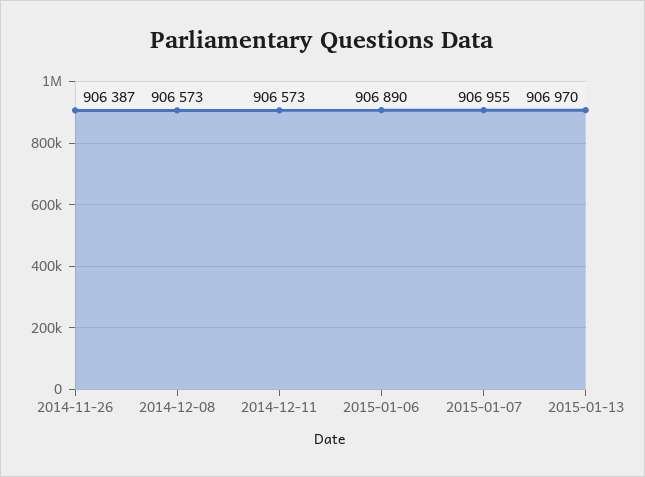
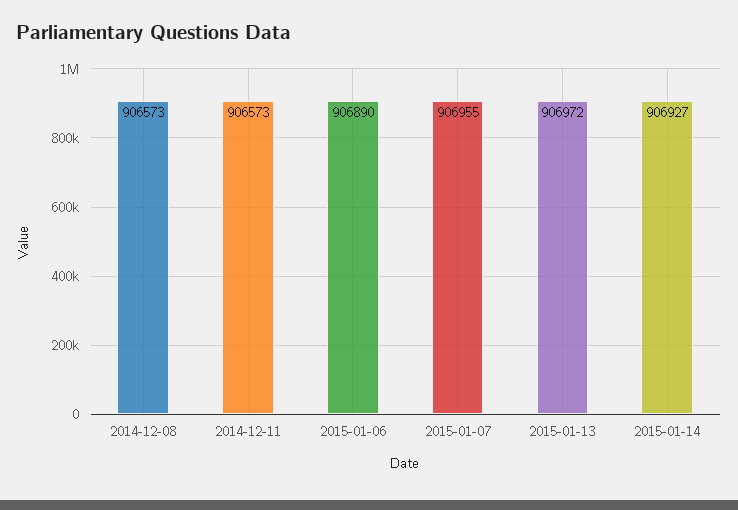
2014-11-26: 906387 -> none
2015-01-13: 906970 -> 906972
2015-01-14: none -> 906927

